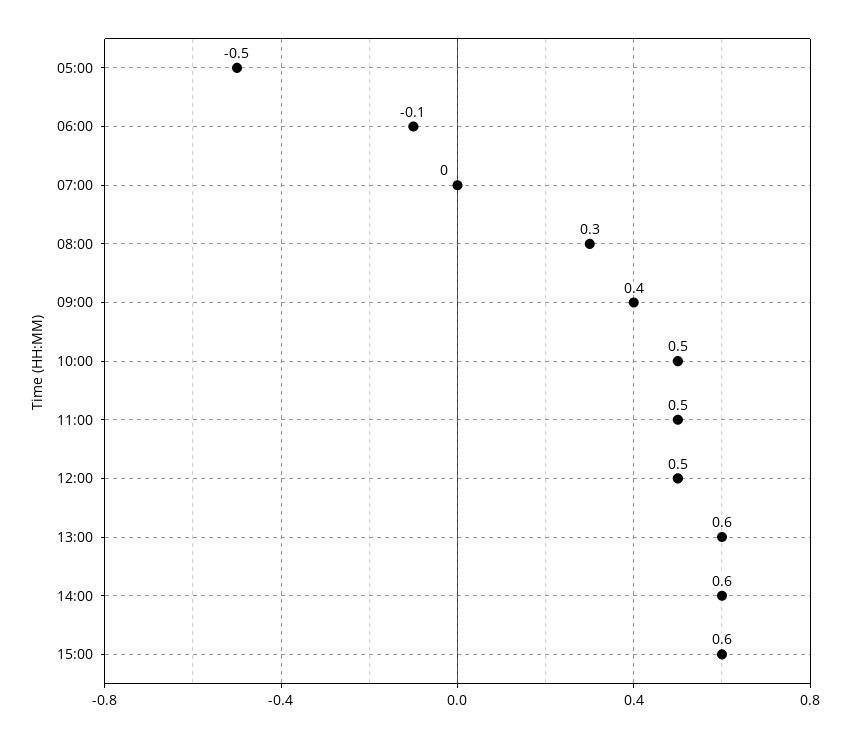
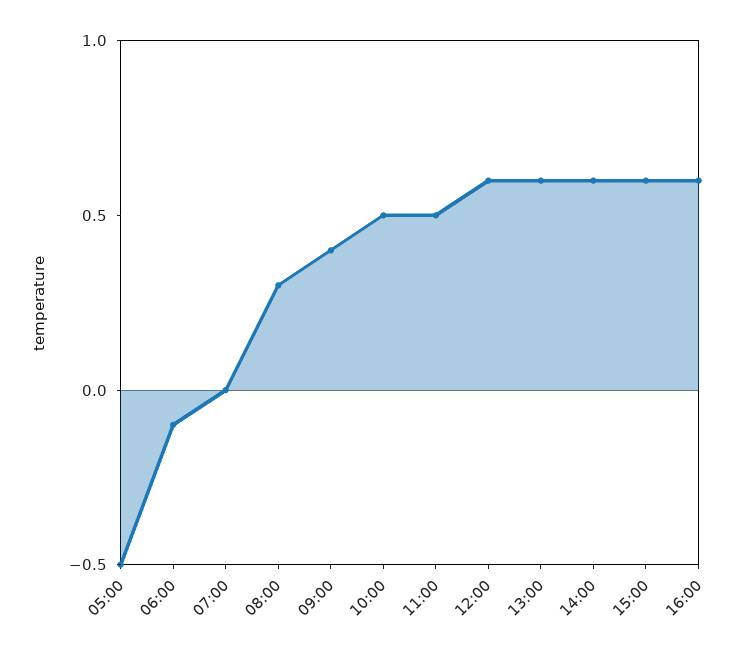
12:00: 0.5 -> 0.6
16:00: none -> 0.6

